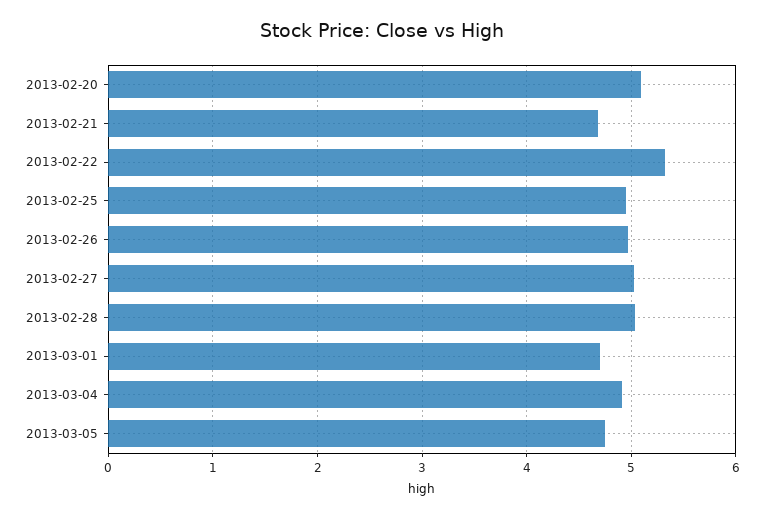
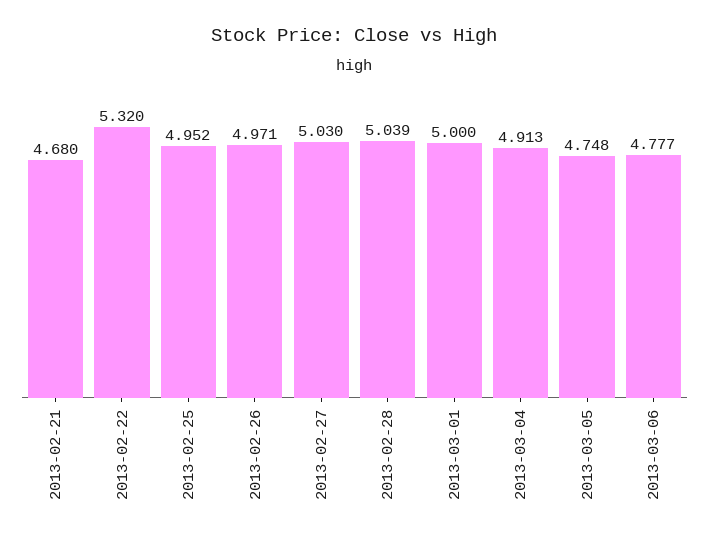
2013-02-20: 5.1 -> none
2013-03-01: 4.7 -> 5
2013-03-06: none -> 4.777

